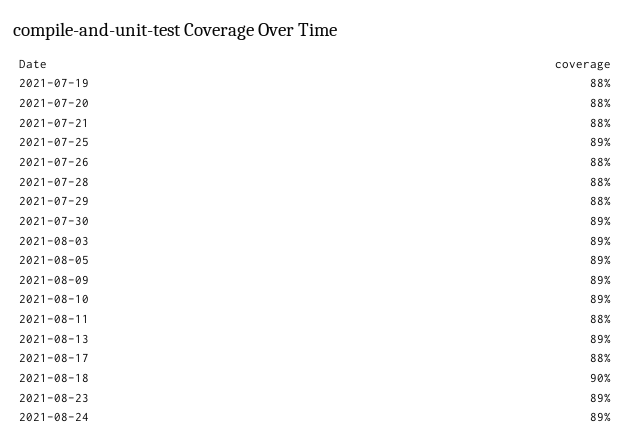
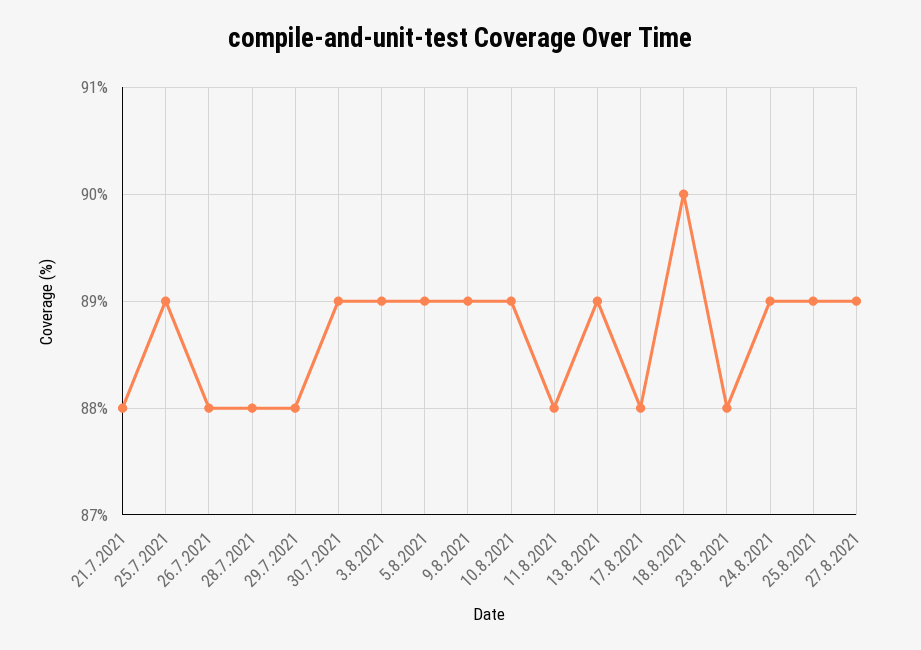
2021-07-19: 88 -> none
2021-07-20: 88 -> none
2021-08-23: 89 -> 88
25.8.2021: none -> 89
27.8.2021: none -> 89

